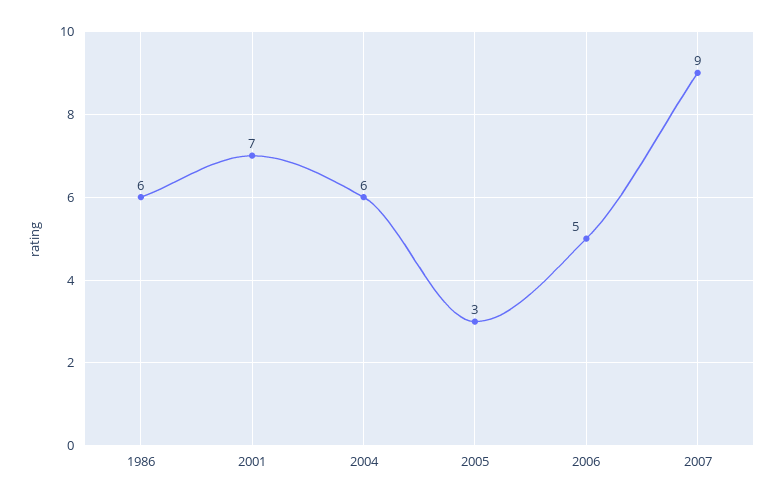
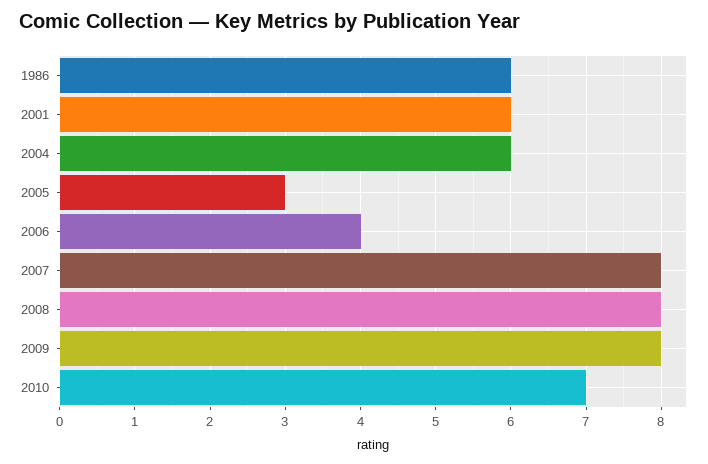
2001: 7 -> 6
2006: 5 -> 4
2007: 9 -> 8
2008: none -> 8
2009: none -> 8
2010: none -> 7

